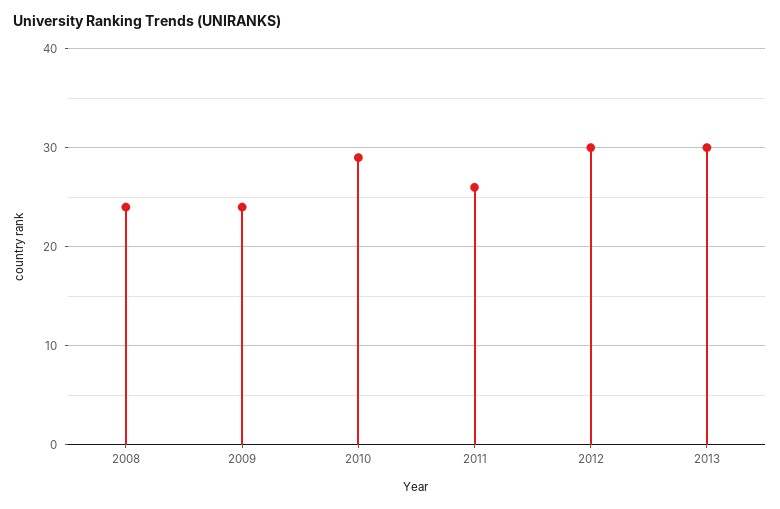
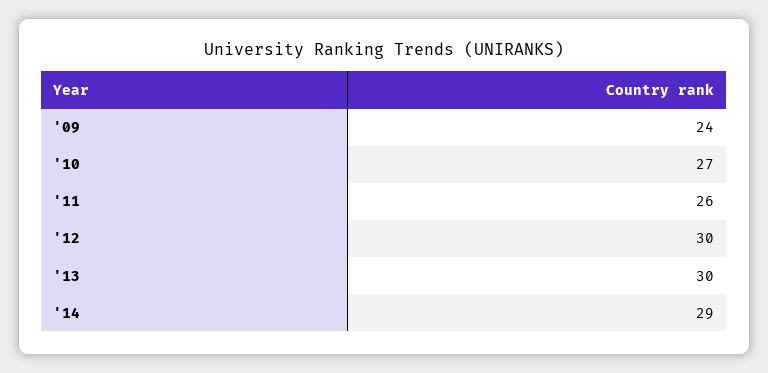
2008: 24 -> none
2010: 29 -> 27
'14: none -> 29

